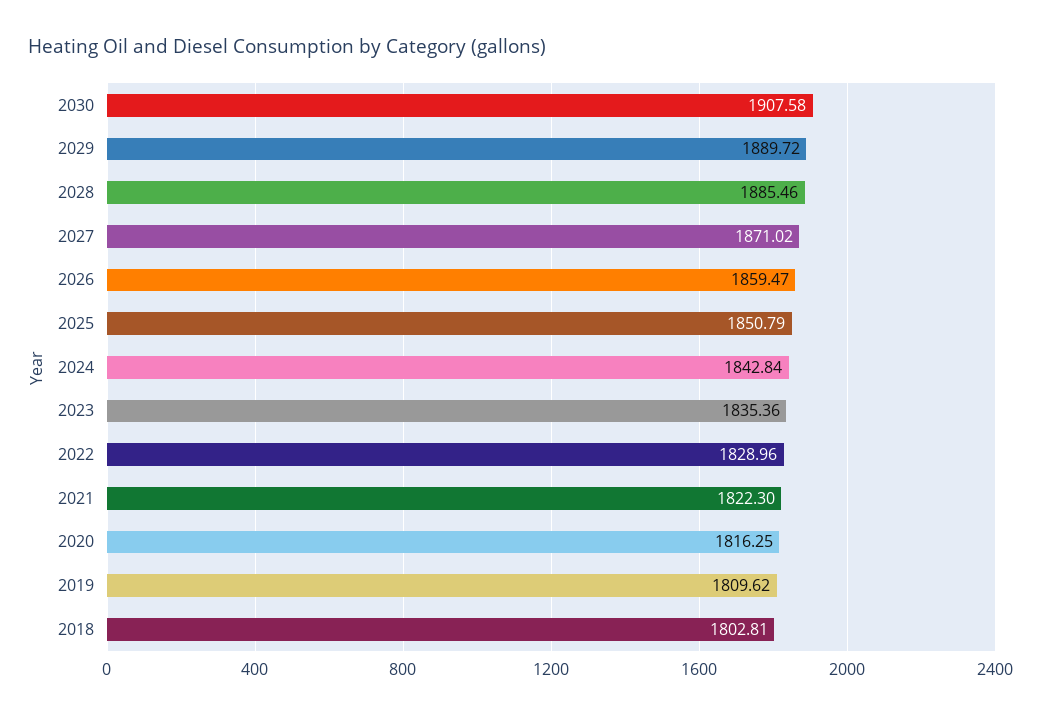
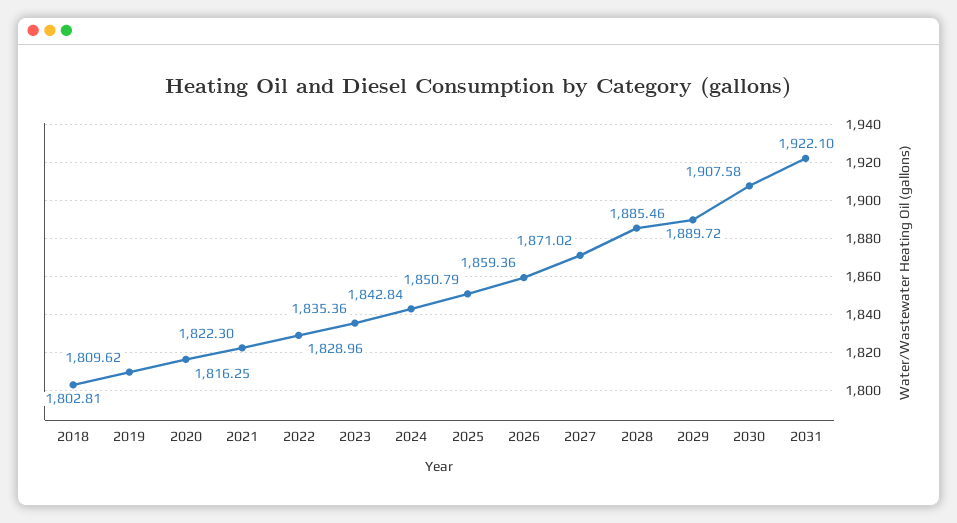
2026: 1859.47 -> 1859.36
2031: none -> 1922.1

